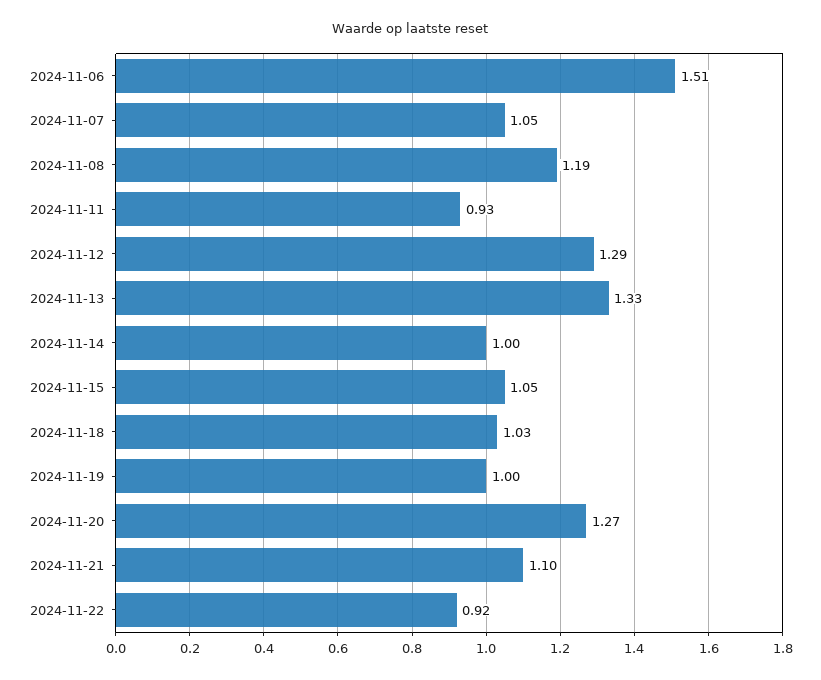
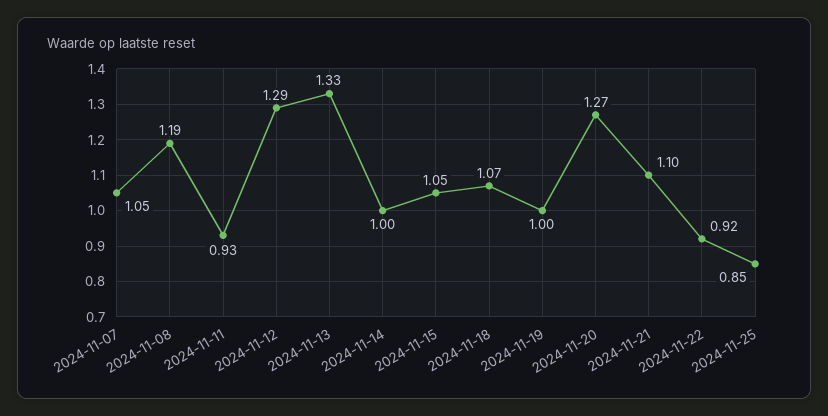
2024-11-06: 1.51 -> none
2024-11-18: 1.03 -> 1.07
2024-11-25: none -> 0.85

